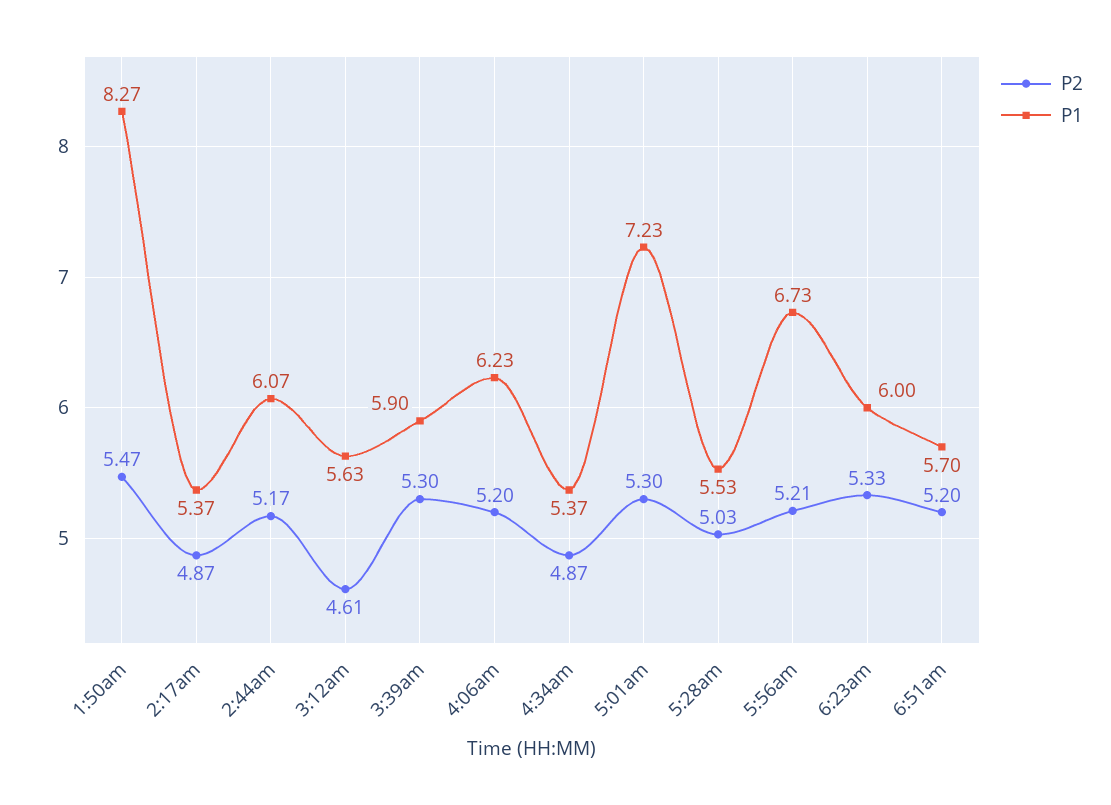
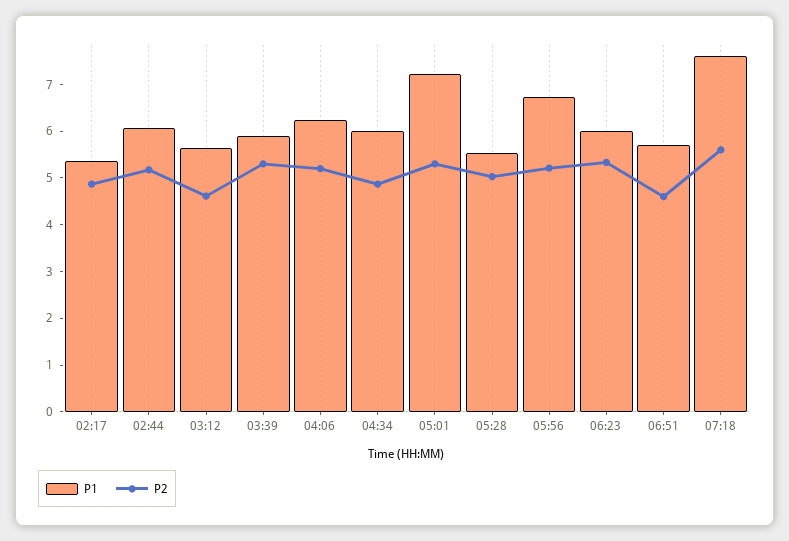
P2, 1:50am: 5.47 -> none
P1, 1:50am: 8.27 -> none
P1, 4:34am: 5.37 -> 6
P2, 6:51am: 5.2 -> 4.6
P1, 07:18: none -> 7.6
P2, 07:18: none -> 5.6

